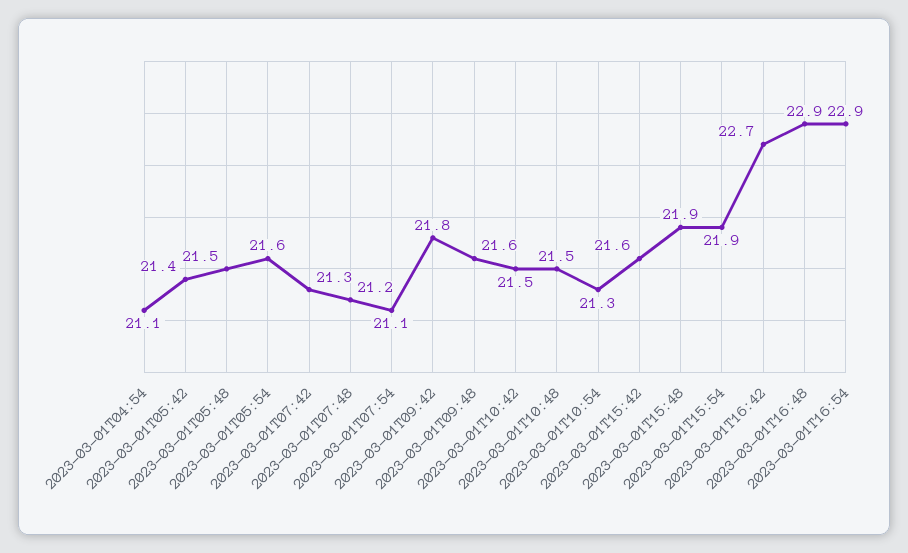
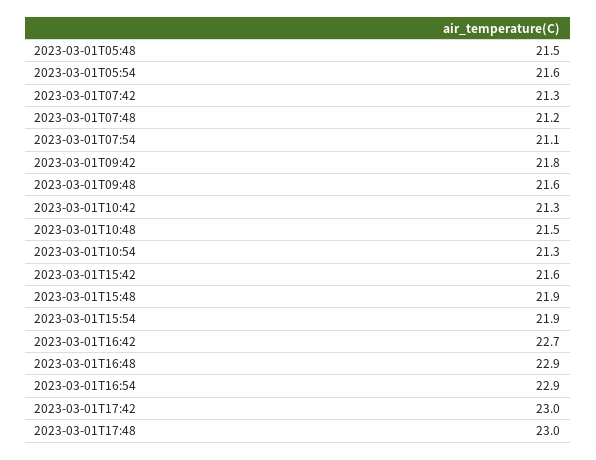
2023-03-01T04:54: 21.1 -> none
2023-03-01T05:42: 21.4 -> none
2023-03-01T10:42: 21.5 -> 21.3
2023-03-01T17:42: none -> 23
2023-03-01T17:48: none -> 23

